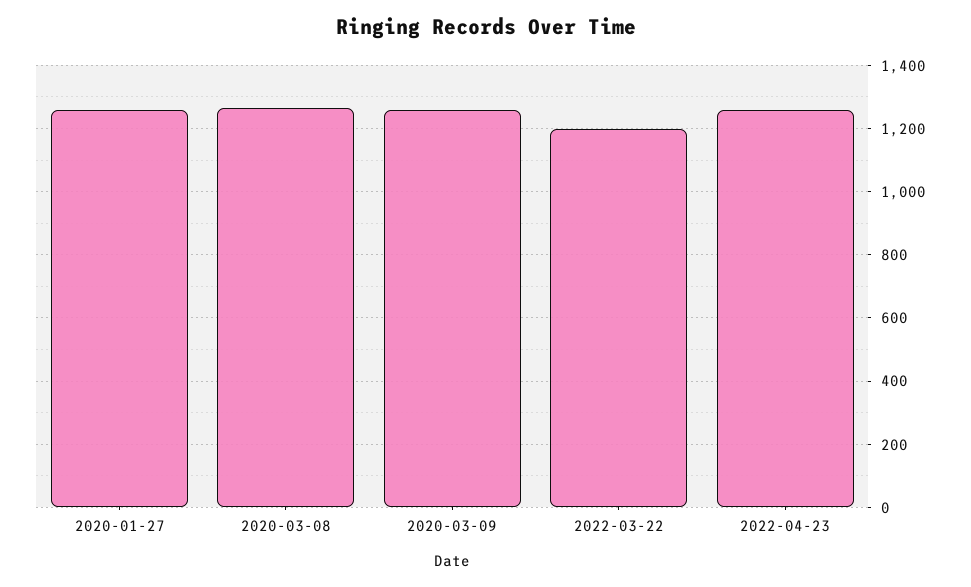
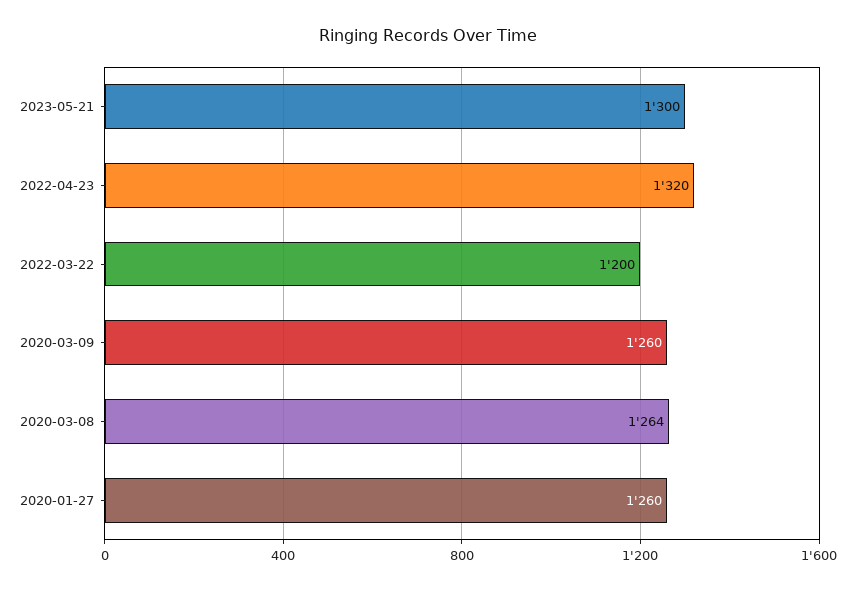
2022-04-23: 1260 -> 1320
2023-05-21: none -> 1300

